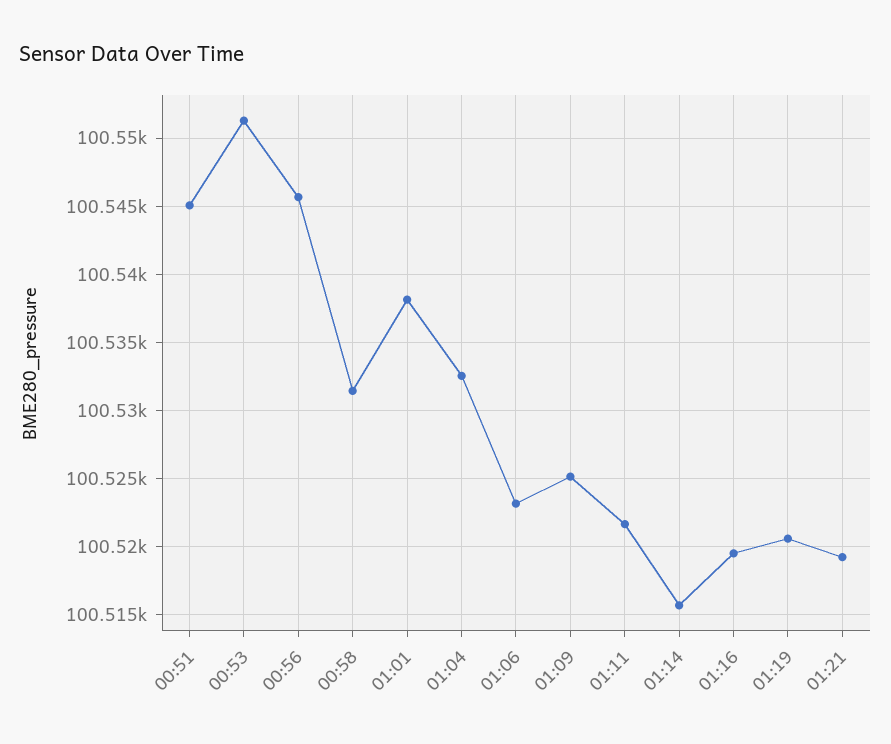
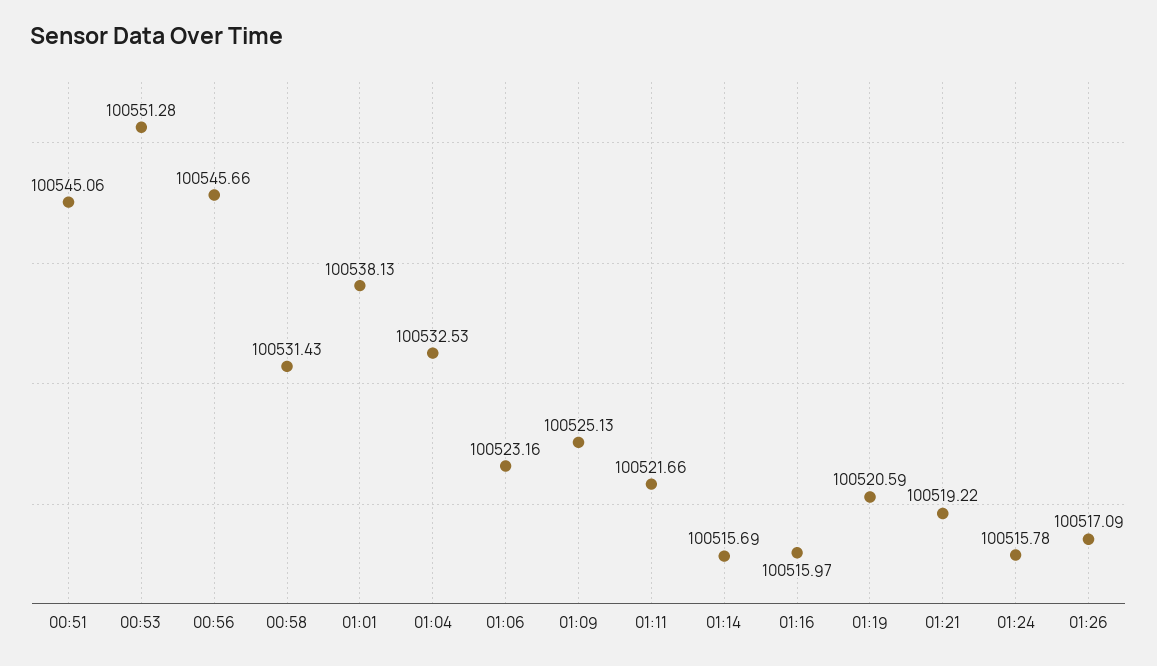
01:16: 100519.5 -> 100515.97
01:24: none -> 100515.78
01:26: none -> 100517.09

